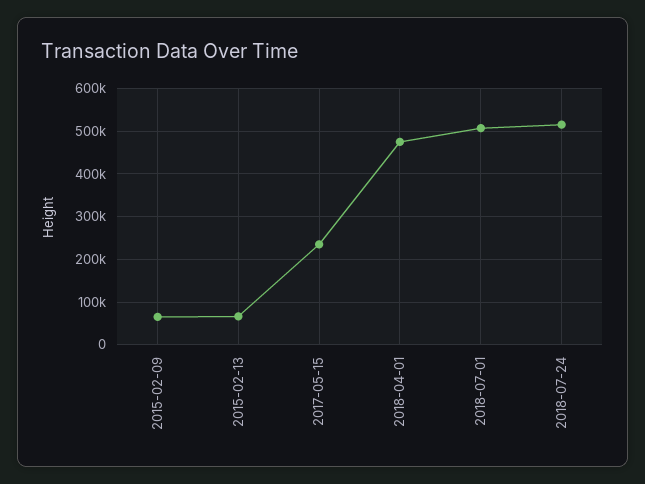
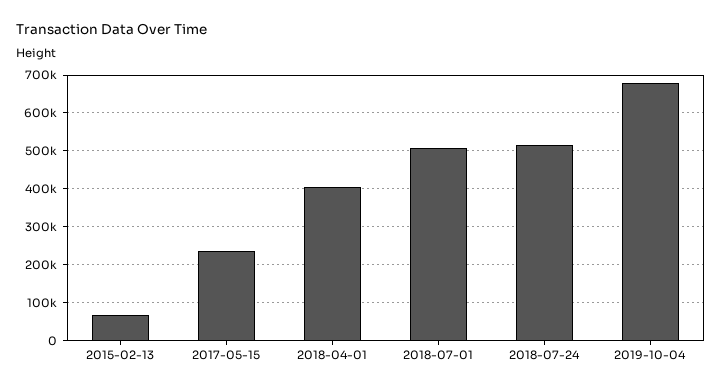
2015-02-09: 60000 -> none
2018-04-01: 480000 -> 400000
2019-10-04: none -> 680000

